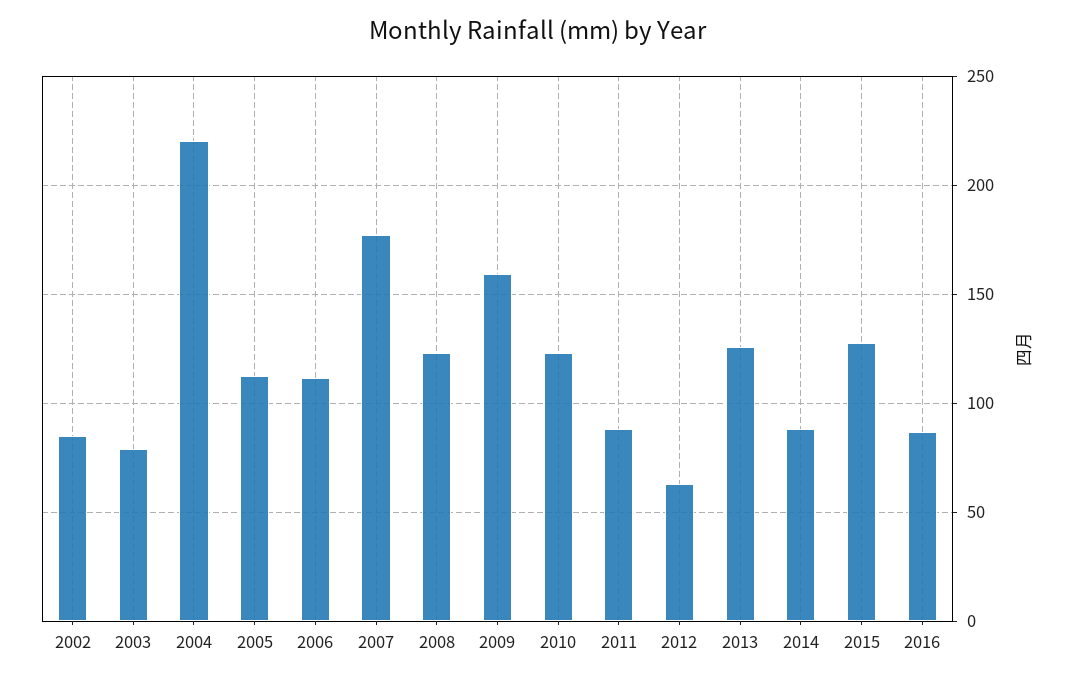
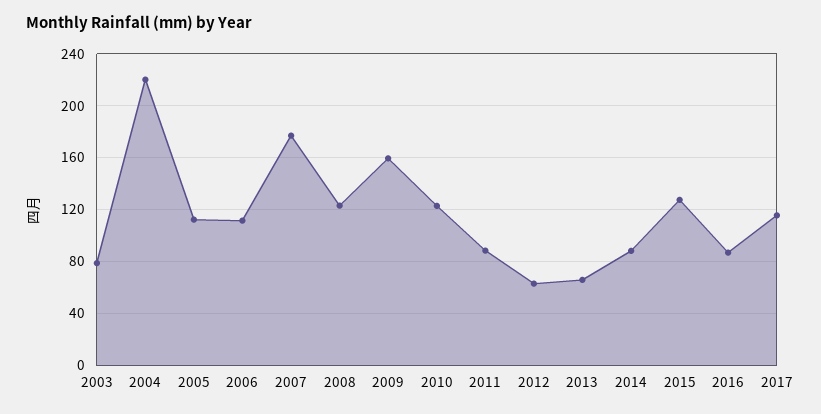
2002: 85 -> none
2013: 125 -> 65
2017: none -> 115

